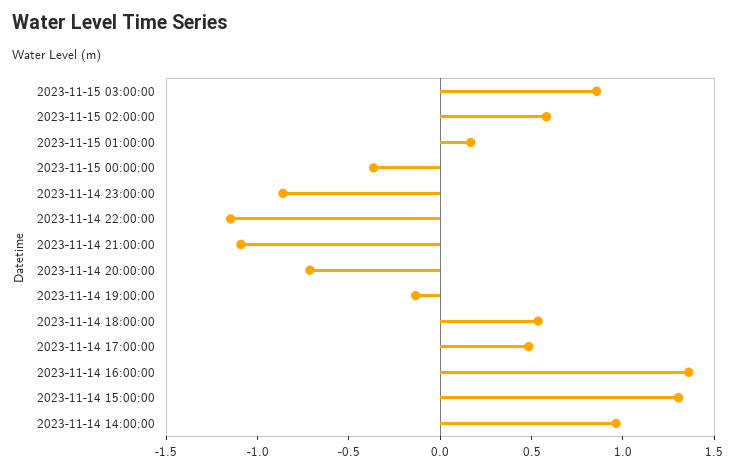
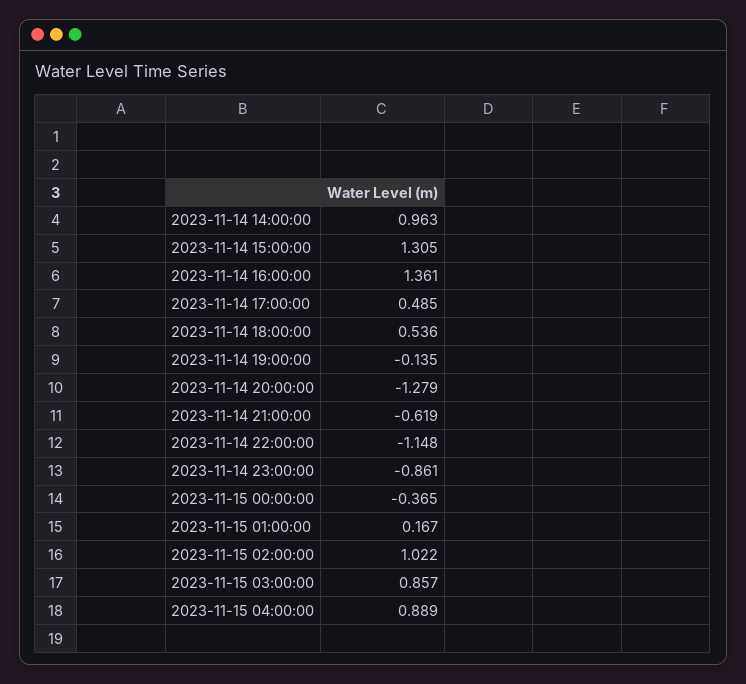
2023-11-15 02:00:00: 0.6 -> 1.022
2023-11-14 21:00:00: -1.1 -> -0.619
2023-11-14 20:00:00: -0.7 -> -1.279
2023-11-15 04:00:00: none -> 0.889

